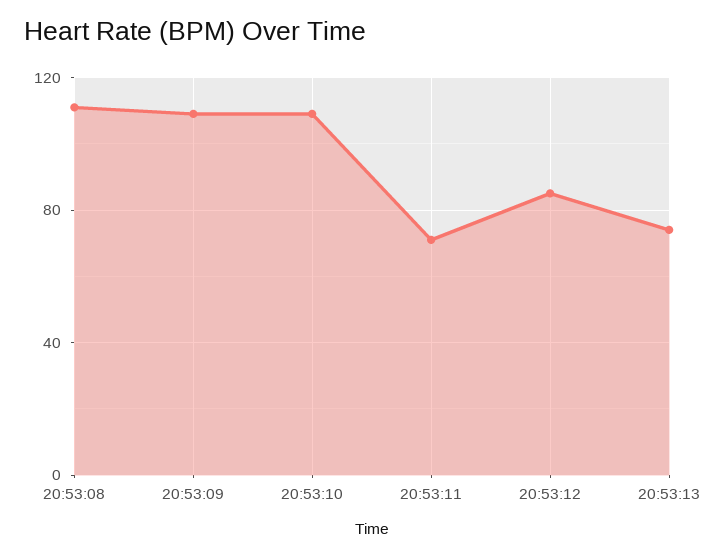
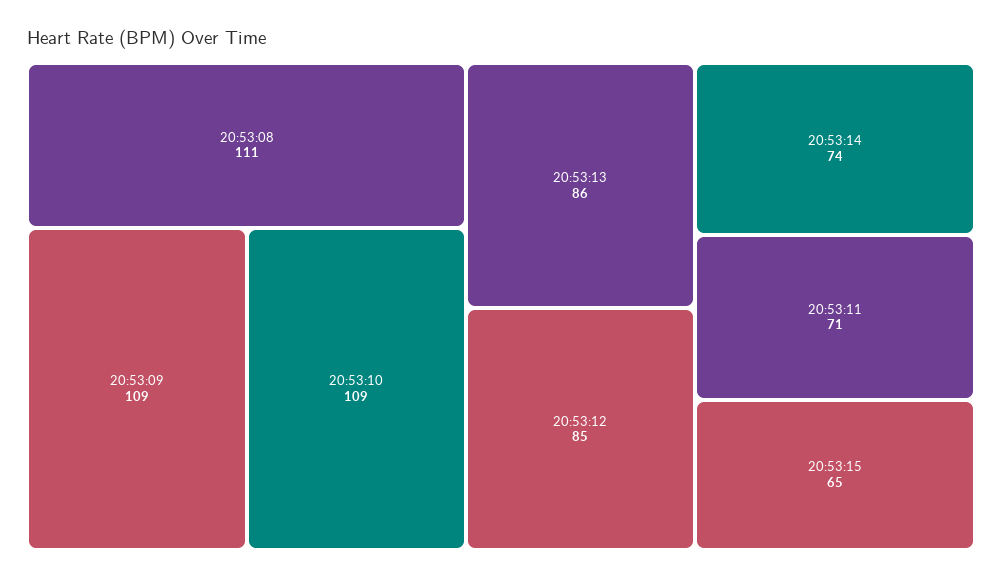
20:53:13: 75 -> 86
20:53:14: none -> 74
20:53:15: none -> 65

